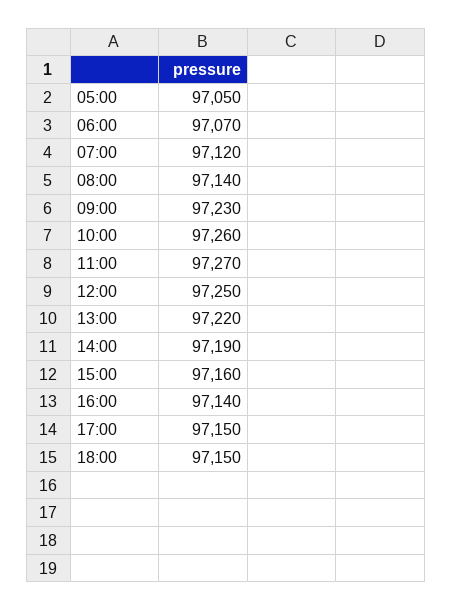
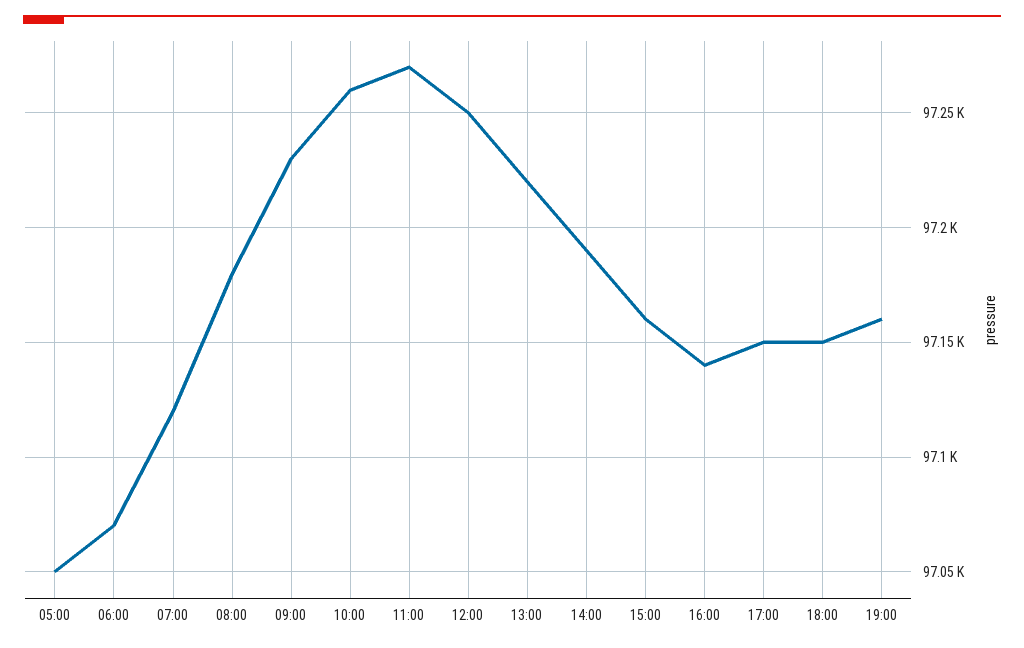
08:00: 97140 -> 97180
19:00: none -> 97160

